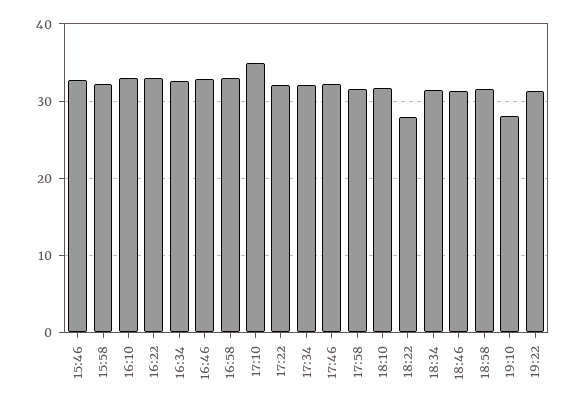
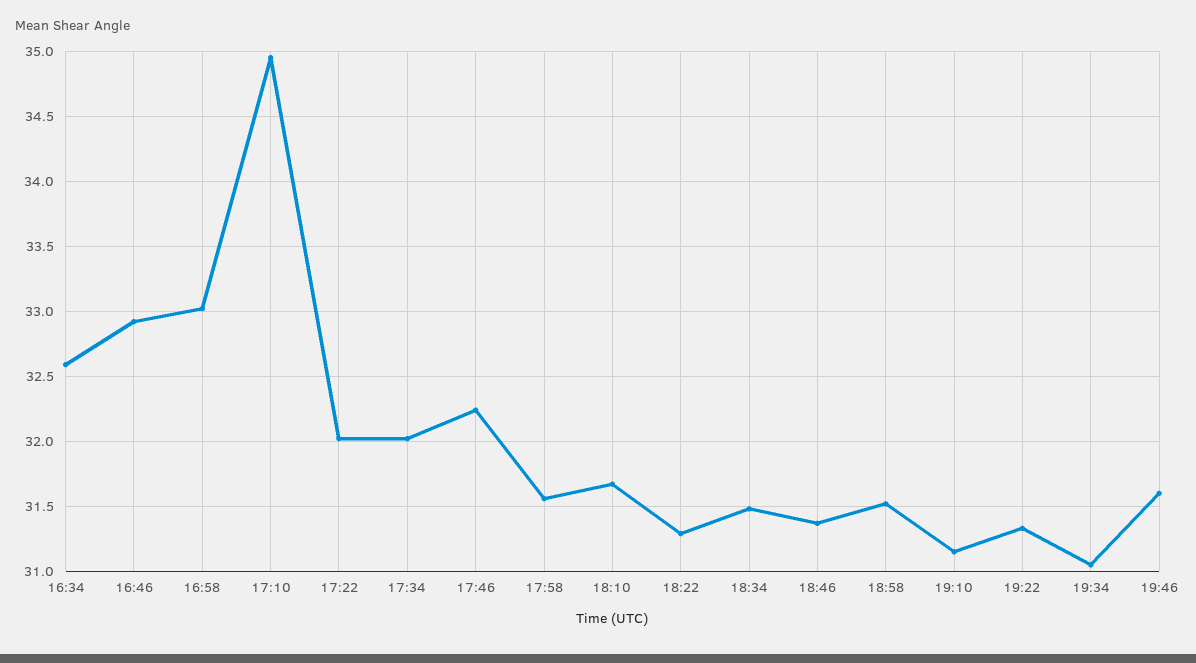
15:46: 33 -> none
15:58: 32 -> none
16:10: 33 -> none
16:22: 33 -> none
18:22: 28 -> 31.3
19:10: 28 -> 31.15
19:34: none -> 31.05
19:46: none -> 31.6

